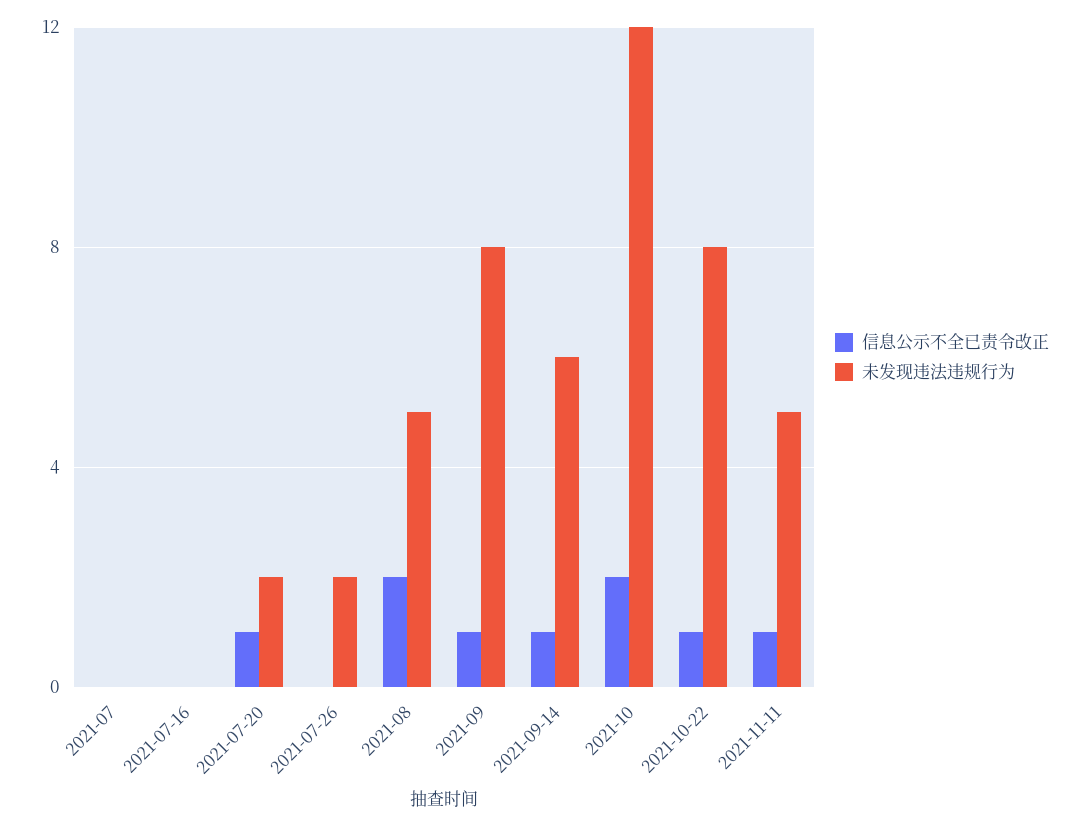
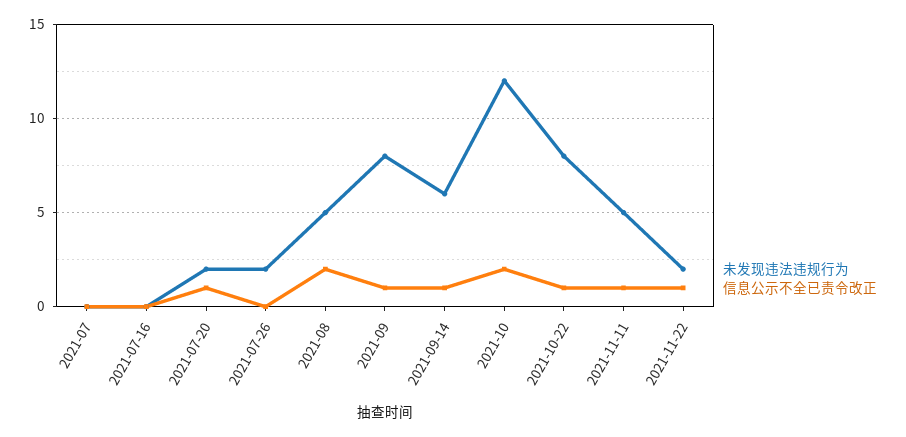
未发现违法违规行为, 2021-11-22: none -> 2
信息公示不全已责令改正, 2021-11-22: none -> 1

